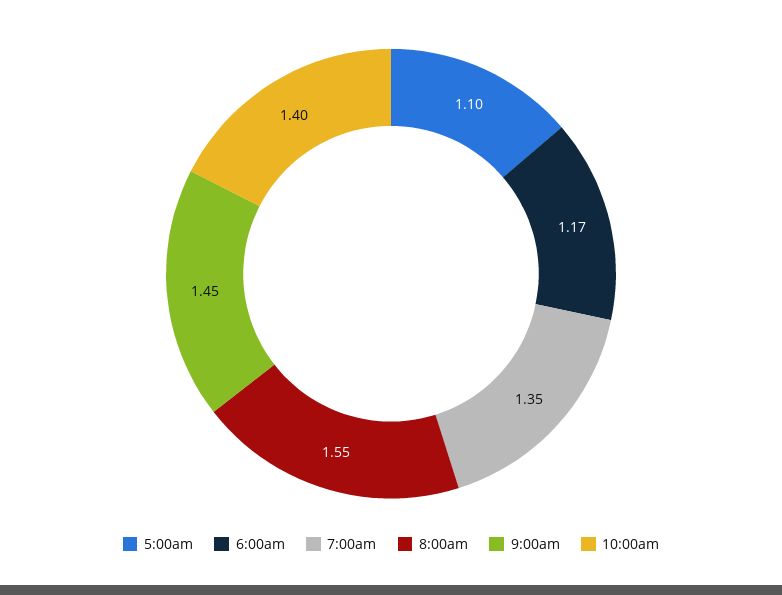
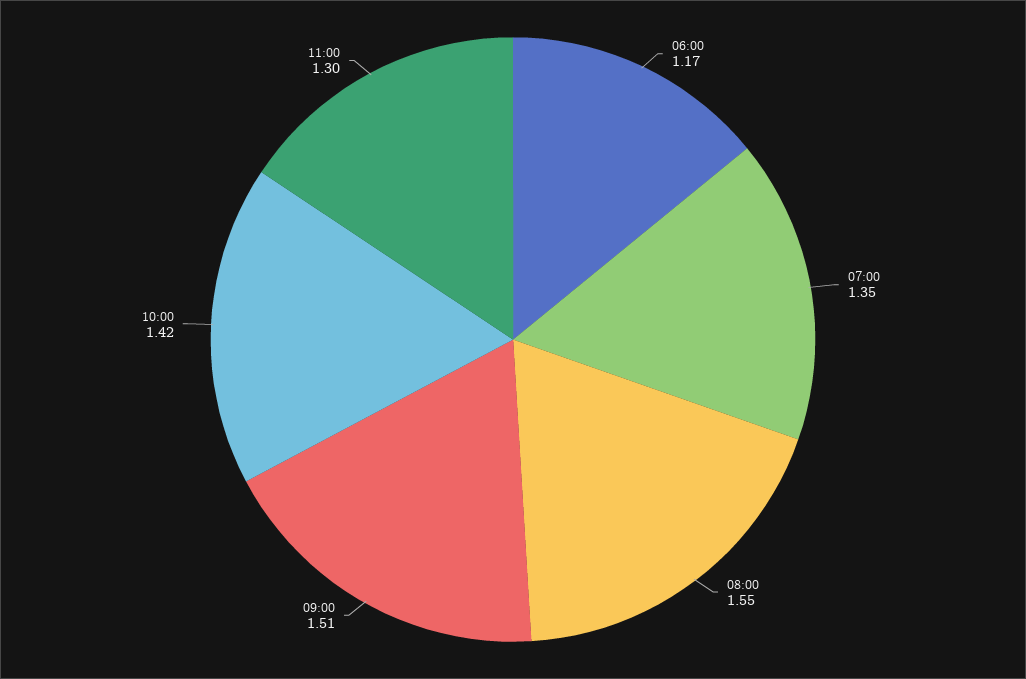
5:00am: 1.1 -> none
9:00am: 1.45 -> 1.51
10:00am: 1.4 -> 1.42
11:00: none -> 1.3

